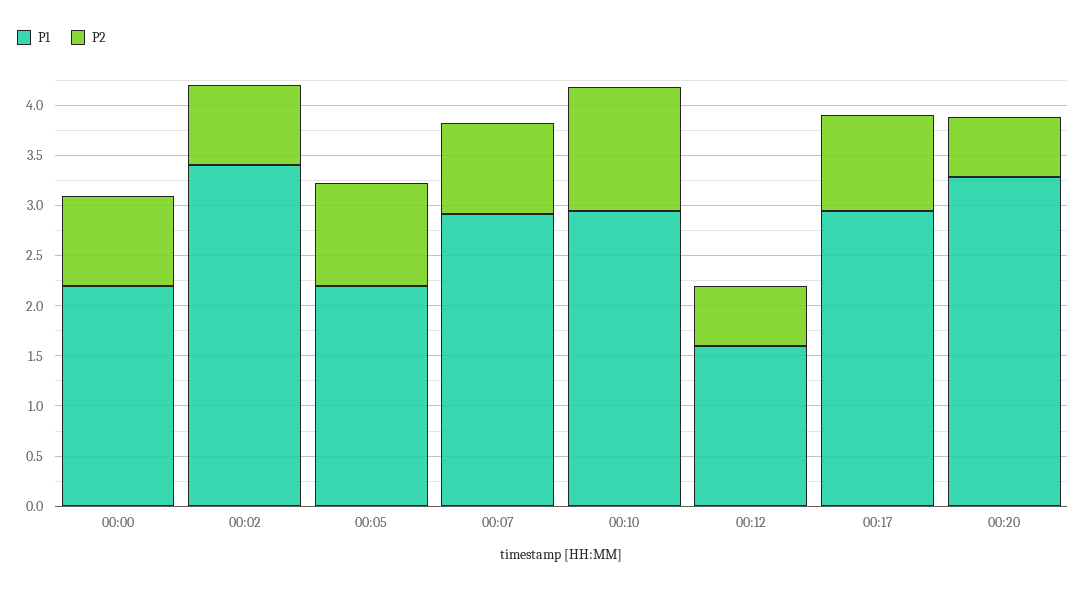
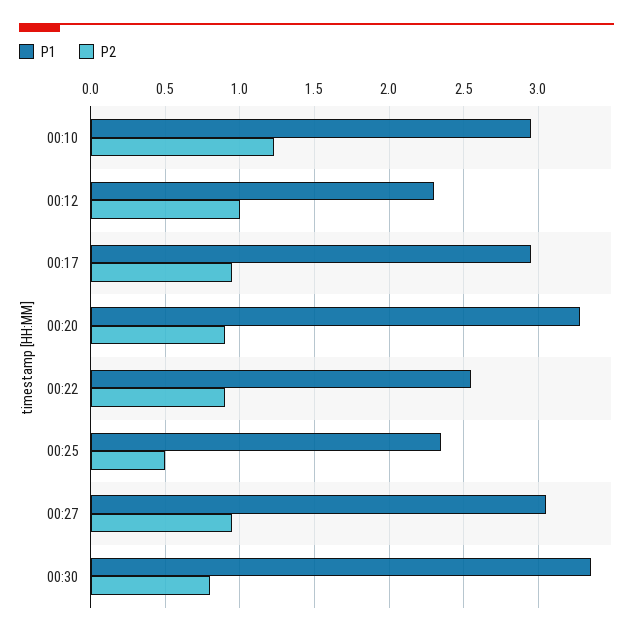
P1, 00:00: 2.2 -> none
P2, 00:00: 0.9 -> none
P1, 00:02: 3.4 -> none
P2, 00:02: 0.8 -> none
P1, 00:05: 2.2 -> none
P2, 00:05: 1 -> none
P1, 00:07: 2.9 -> none
P2, 00:07: 0.9 -> none
P1, 00:12: 1.6 -> 2.3
P2, 00:12: 0.6 -> 1
P2, 00:20: 0.6 -> 0.9
P1, 00:22: none -> 2.55
P2, 00:22: none -> 0.9
P1, 00:25: none -> 2.35
P2, 00:25: none -> 0.5
P1, 00:27: none -> 3.05
P2, 00:27: none -> 0.95
P1, 00:30: none -> 3.35
P2, 00:30: none -> 0.8

